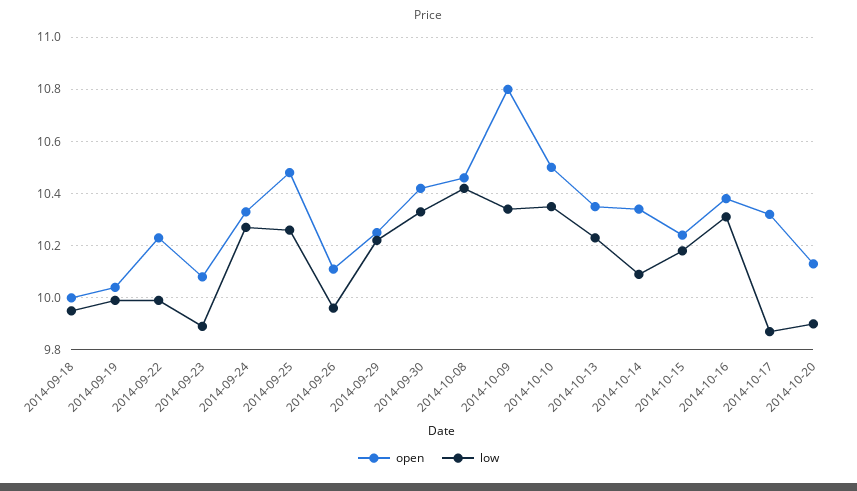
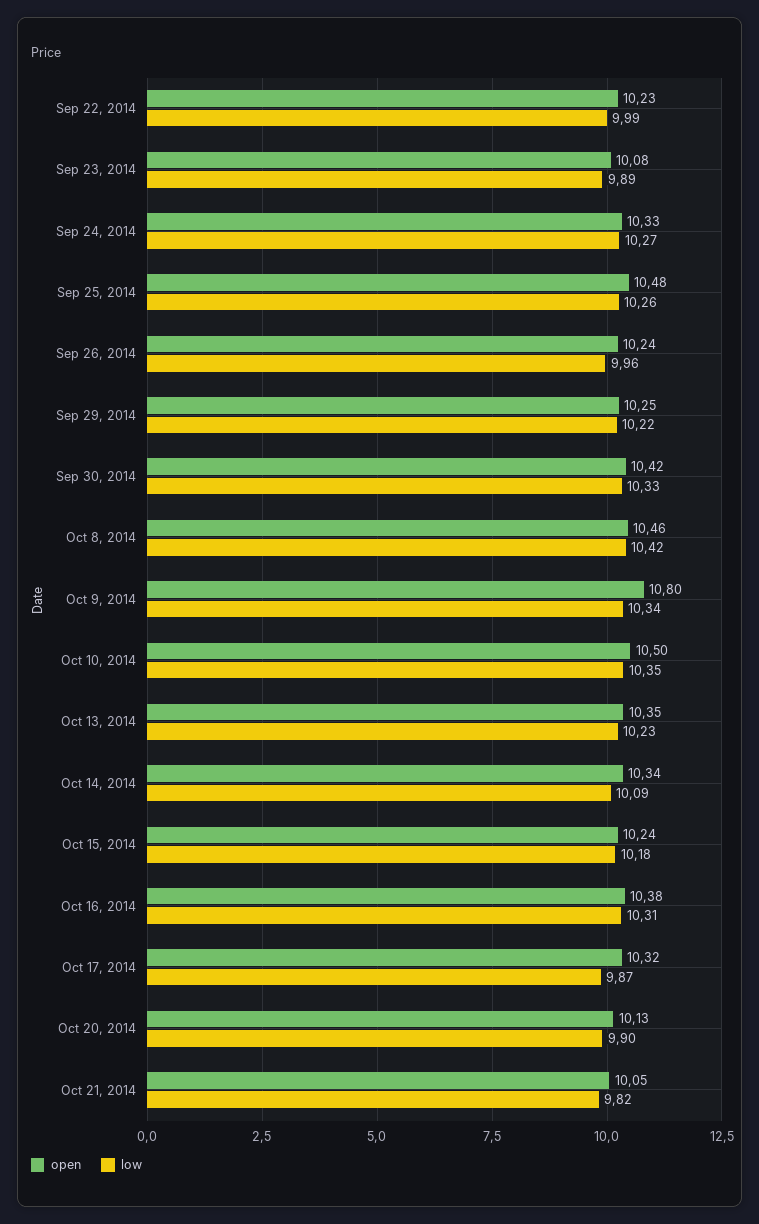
open, 2014-09-18: 10 -> none
low, 2014-09-18: 9.95 -> none
open, 2014-09-19: 10.05 -> none
low, 2014-09-19: 10 -> none
open, 2014-09-26: 10.1 -> 10.24
open, Oct 21, 2014: none -> 10.05
low, Oct 21, 2014: none -> 9.82

